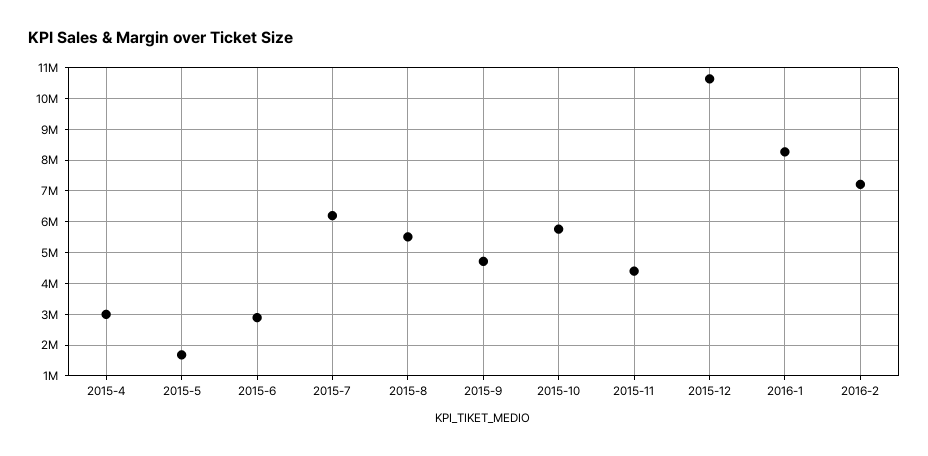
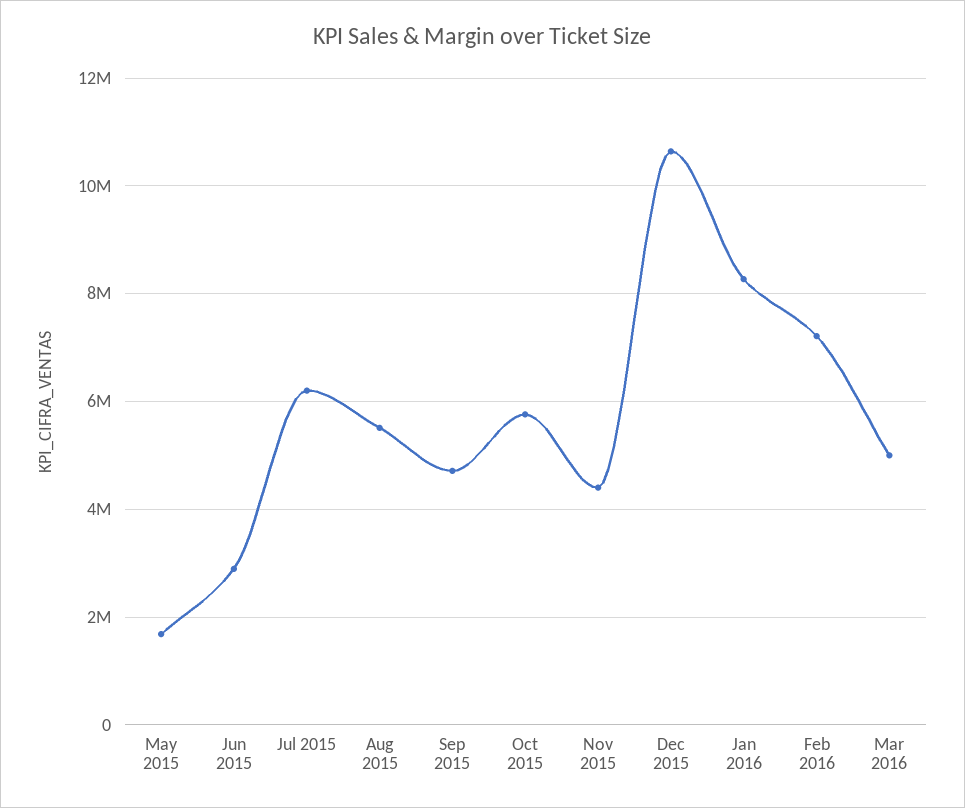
2015-4: 3000000 -> none
Mar 2016: none -> 5000000

